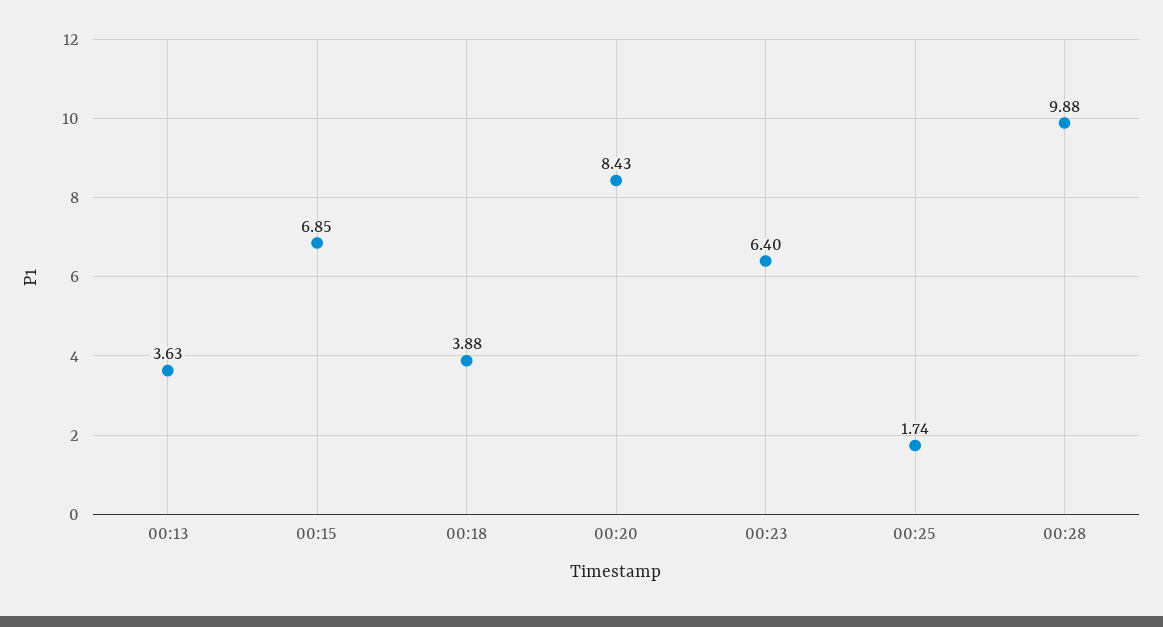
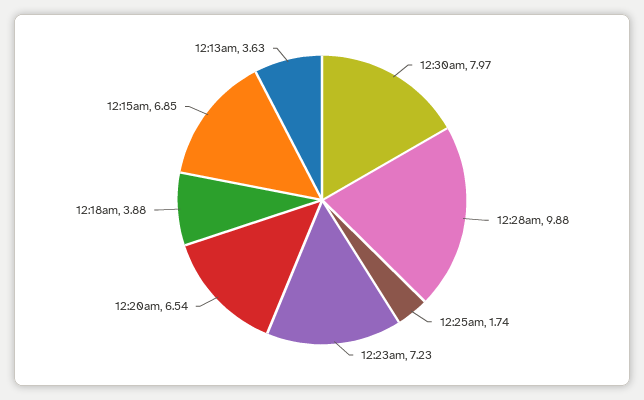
00:20: 8.43 -> 6.54
00:23: 6.4 -> 7.23
12:30am: none -> 7.97

